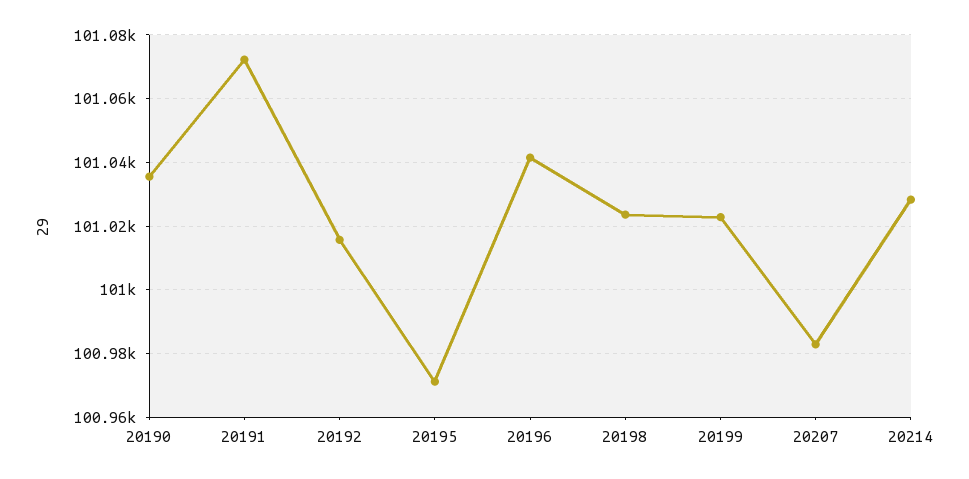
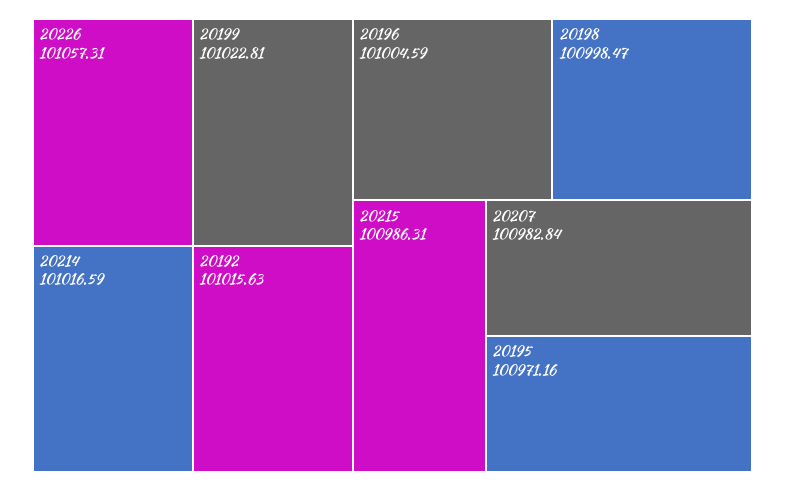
20190: 101036 -> none
20191: 101072 -> none
20196: 101042 -> 101004.59
20198: 101024 -> 100998.47
20214: 101028 -> 101016.59
20226: none -> 101057.31
20215: none -> 100986.31

